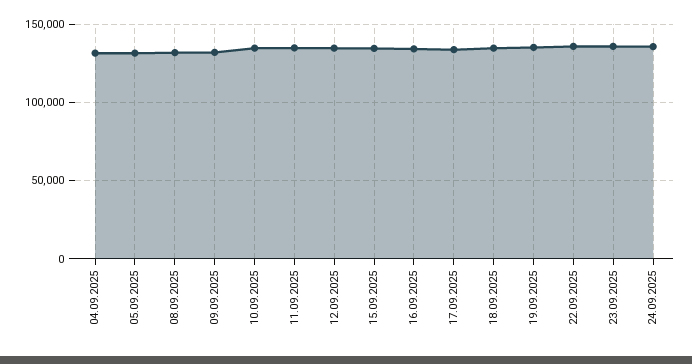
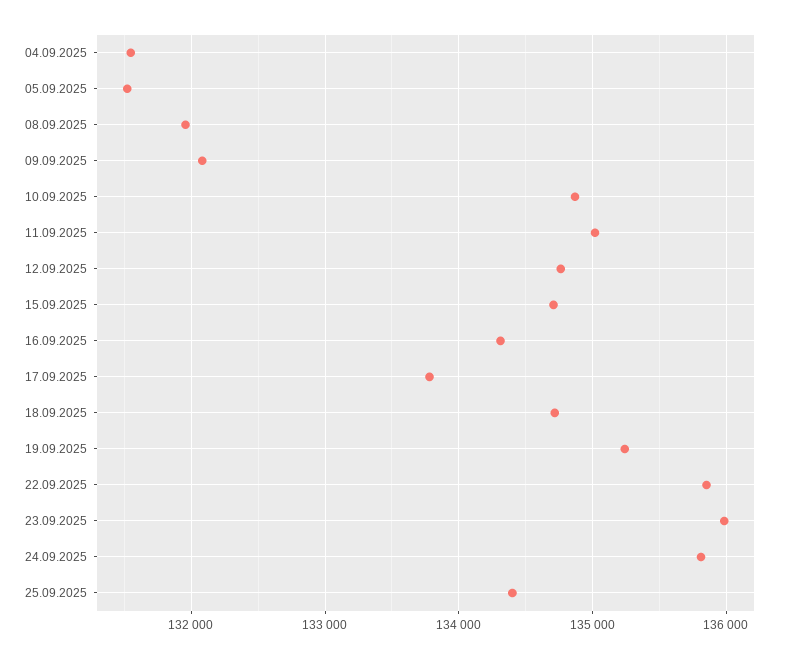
25.09.2025: none -> 134400

